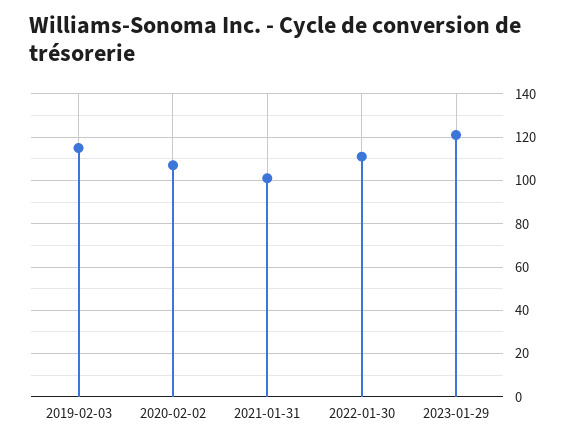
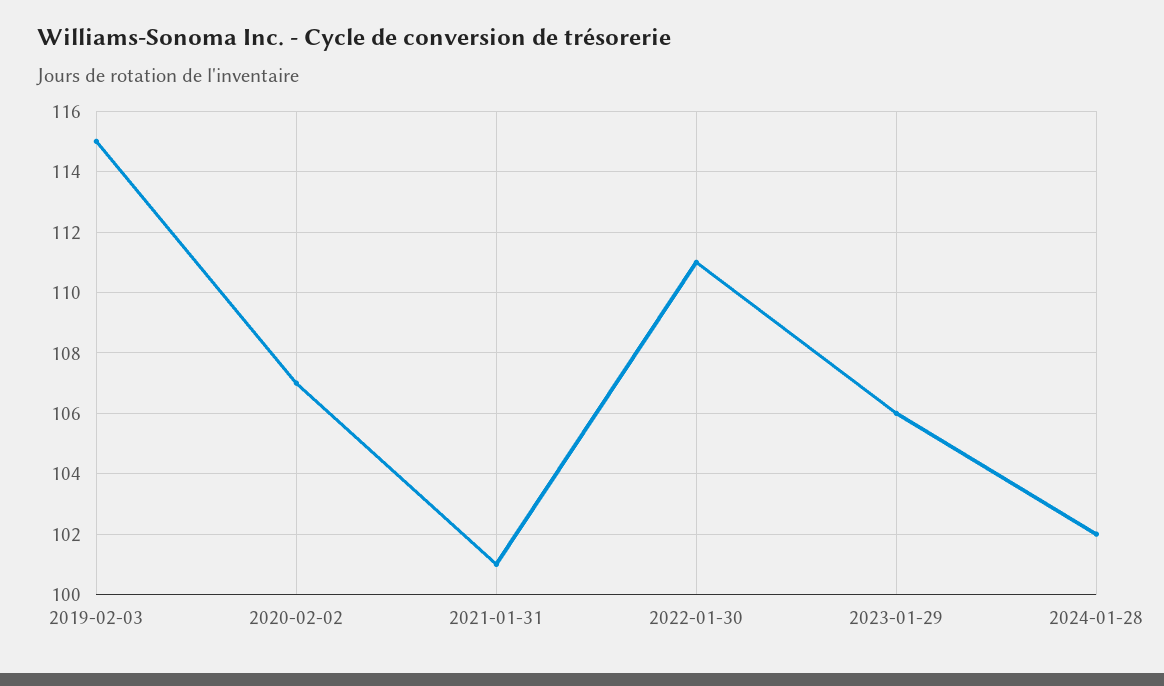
2023-01-29: 120 -> 106
2024-01-28: none -> 102

